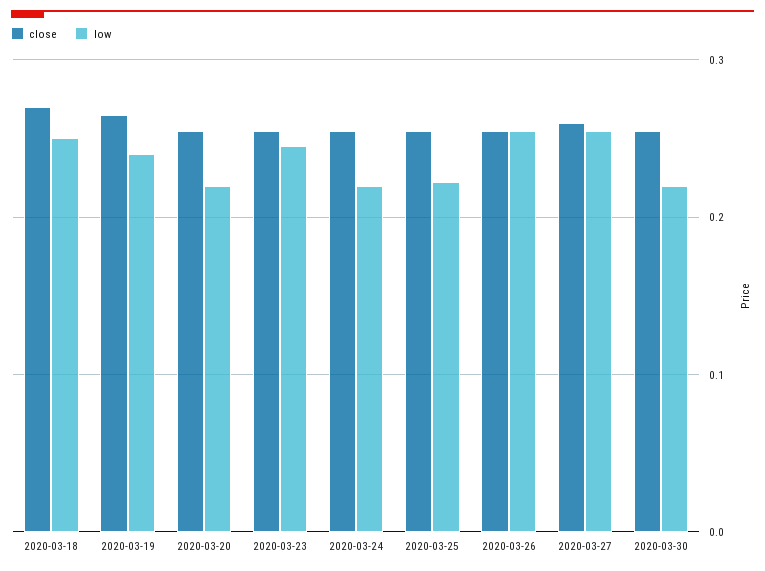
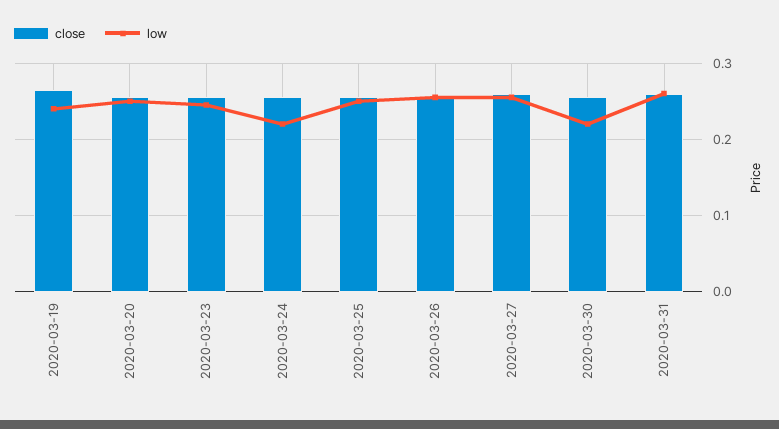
close, 2020-03-18: 0.27 -> none
low, 2020-03-18: 0.25 -> none
low, 2020-03-20: 0.22 -> 0.25
low, 2020-03-25: 0.22 -> 0.25
close, 2020-03-31: none -> 0.26
low, 2020-03-31: none -> 0.26

